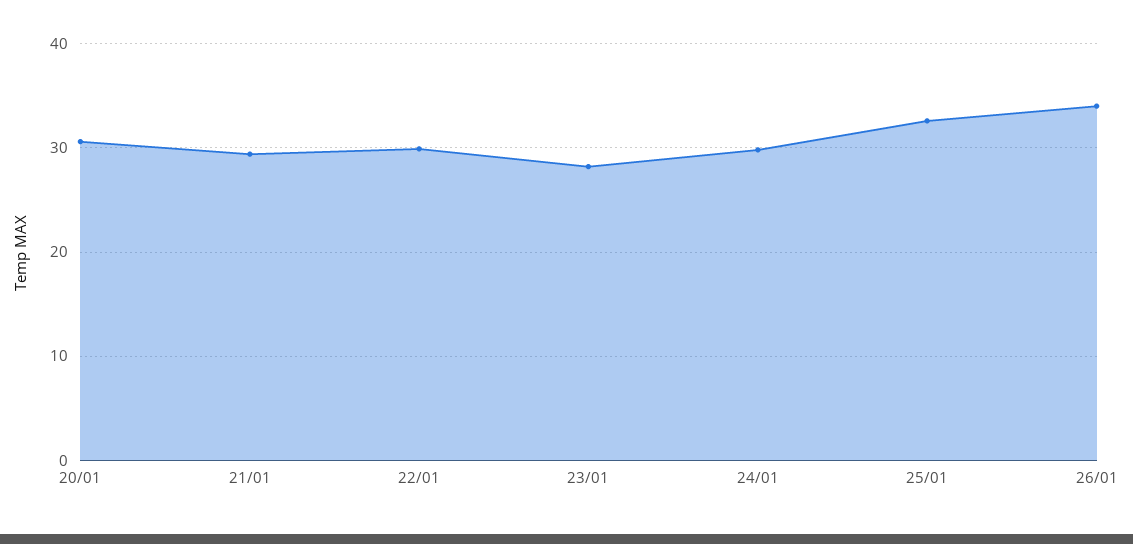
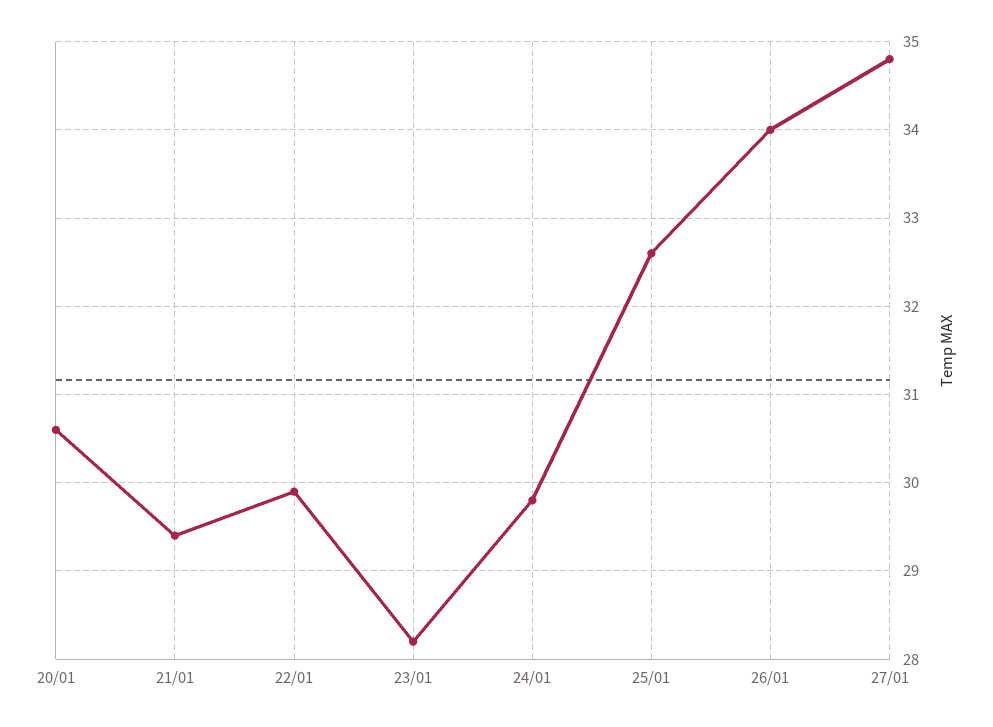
27/01: none -> 34.8

